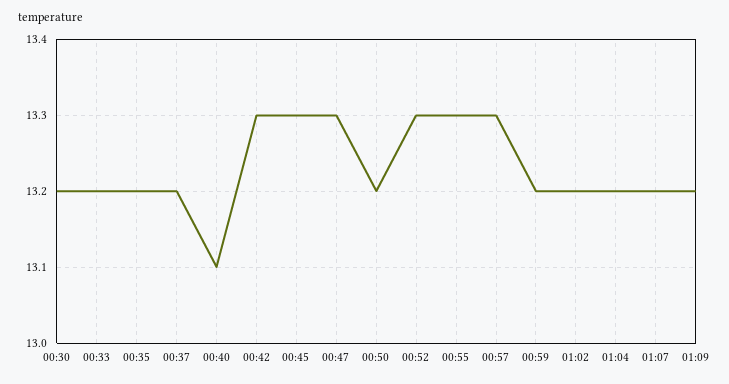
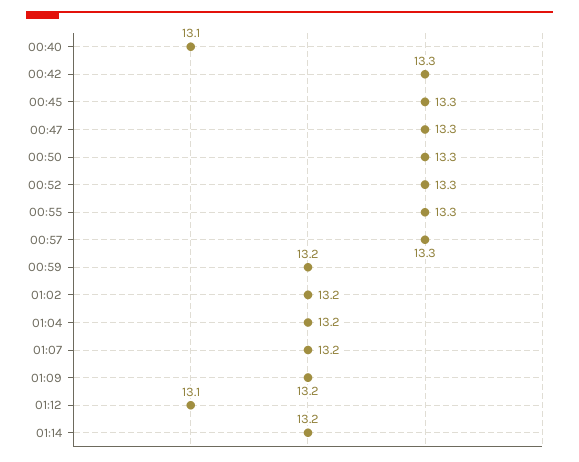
00:30: 13.2 -> none
00:33: 13.2 -> none
00:35: 13.2 -> none
00:37: 13.2 -> none
00:50: 13.2 -> 13.3
01:12: none -> 13.1
01:14: none -> 13.2

